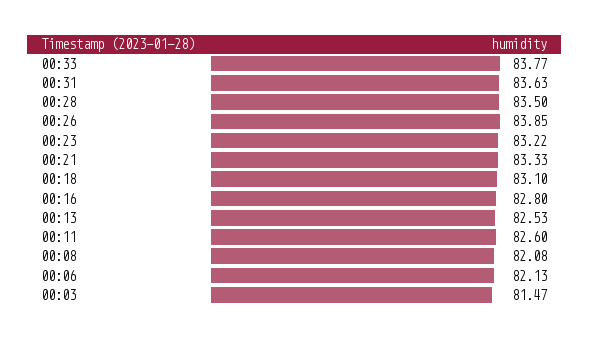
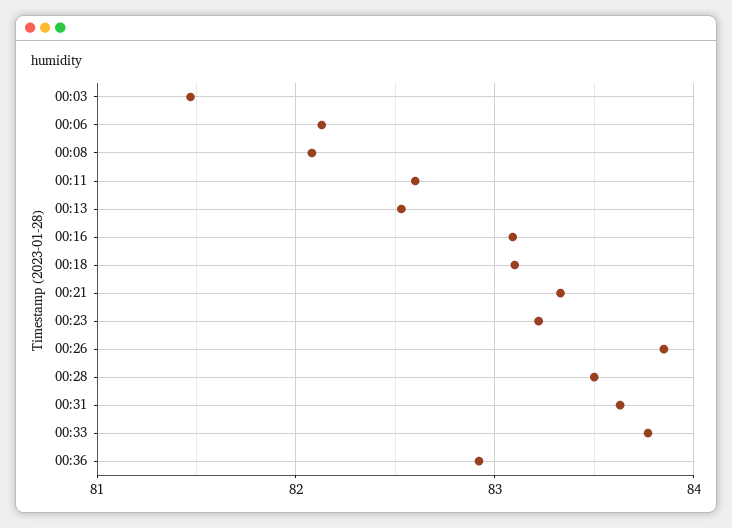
00:16: 82.8 -> 83.1
00:36: none -> 82.9

